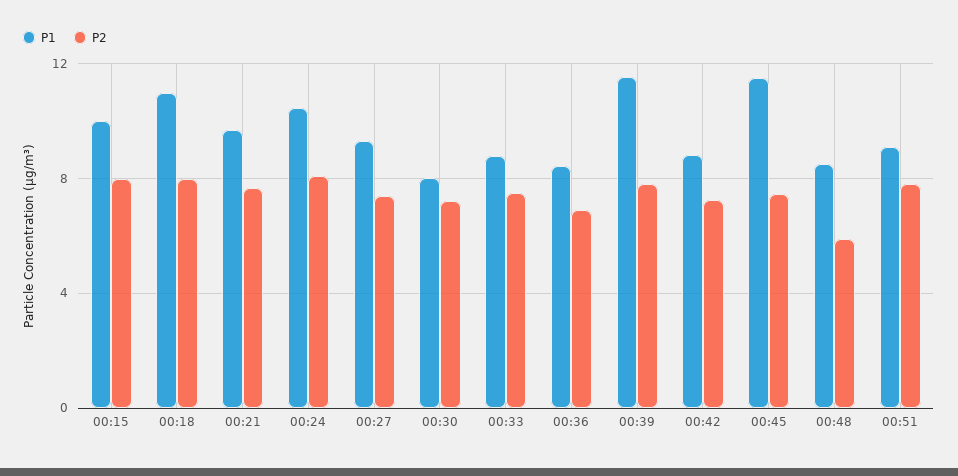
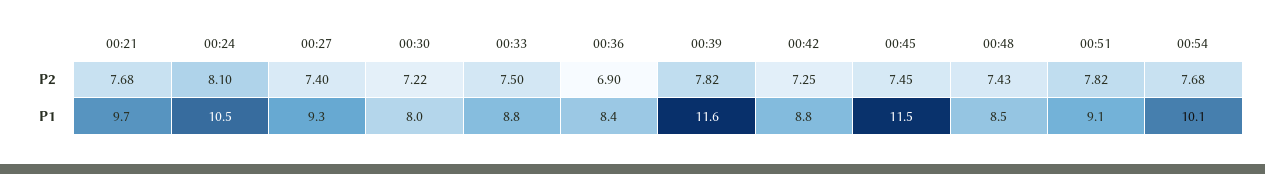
P1, 00:15: 10 -> none
P2, 00:15: 8 -> none
P1, 00:18: 11 -> none
P2, 00:18: 8 -> none
P2, 00:48: 6 -> 7.43
P2, 00:54: none -> 7.68
P1, 00:54: none -> 10.1

